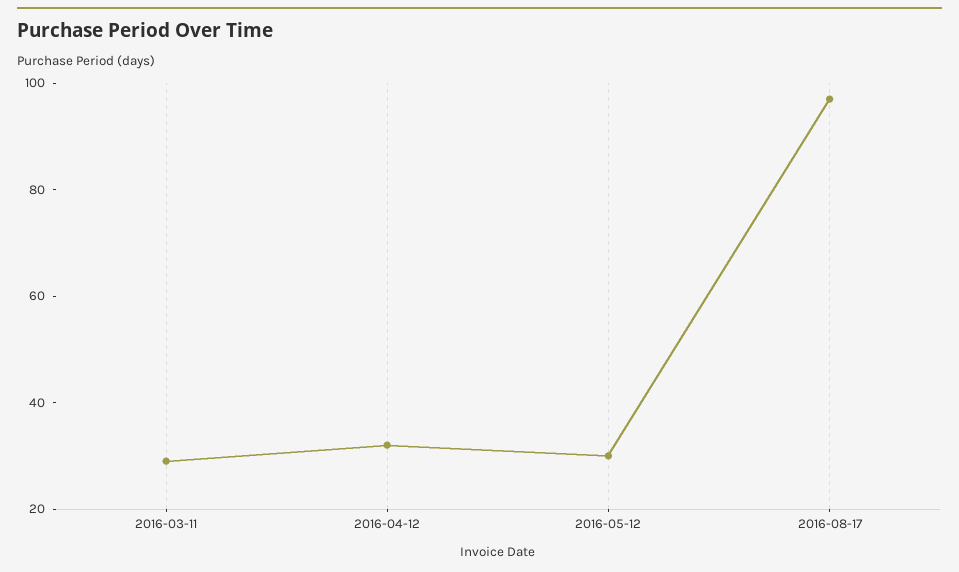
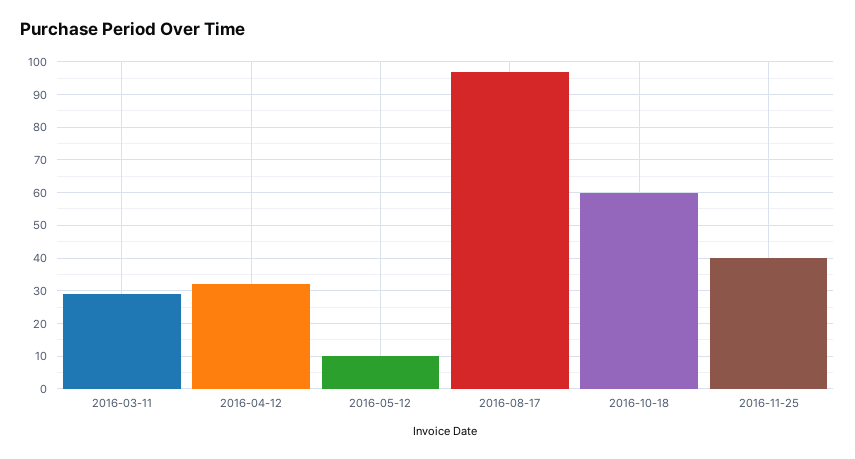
2016-05-12: 30 -> 10
2016-10-18: none -> 60
2016-11-25: none -> 40

